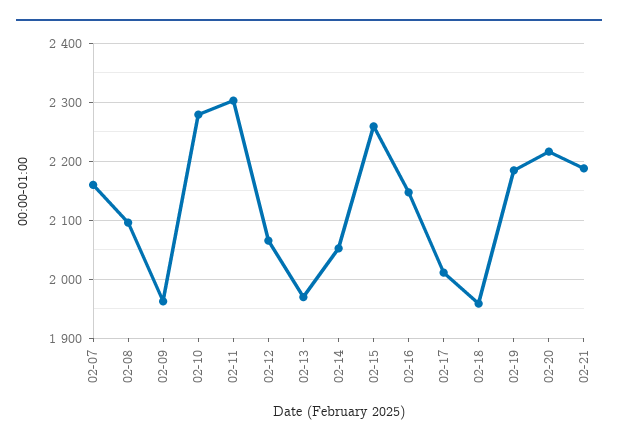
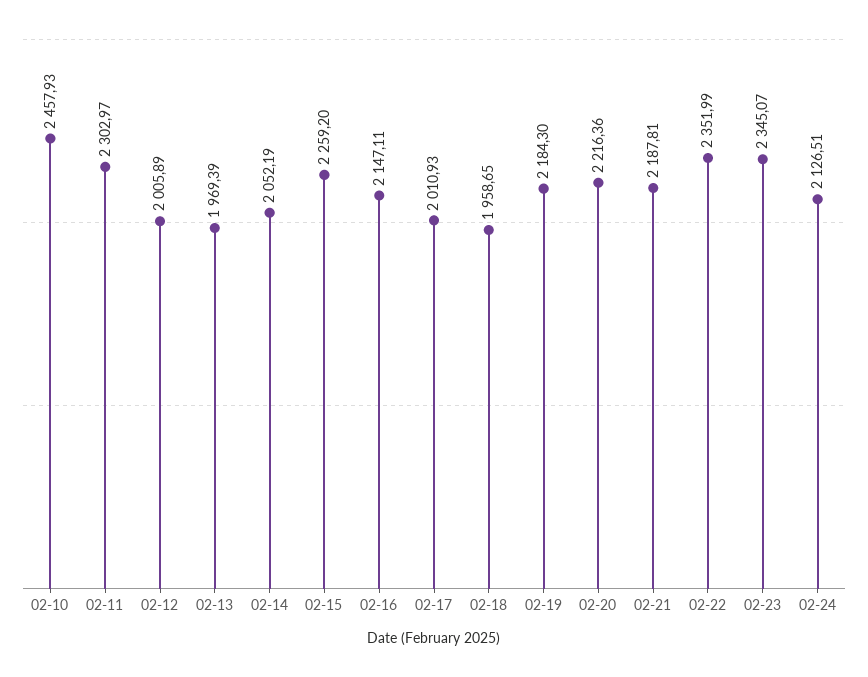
02-07: 2160 -> none
02-08: 2100 -> none
02-09: 1960 -> none
02-10: 2280 -> 2457.93
02-12: 2060 -> 2005.89
02-22: none -> 2351.99
02-23: none -> 2345.07
02-24: none -> 2126.51

